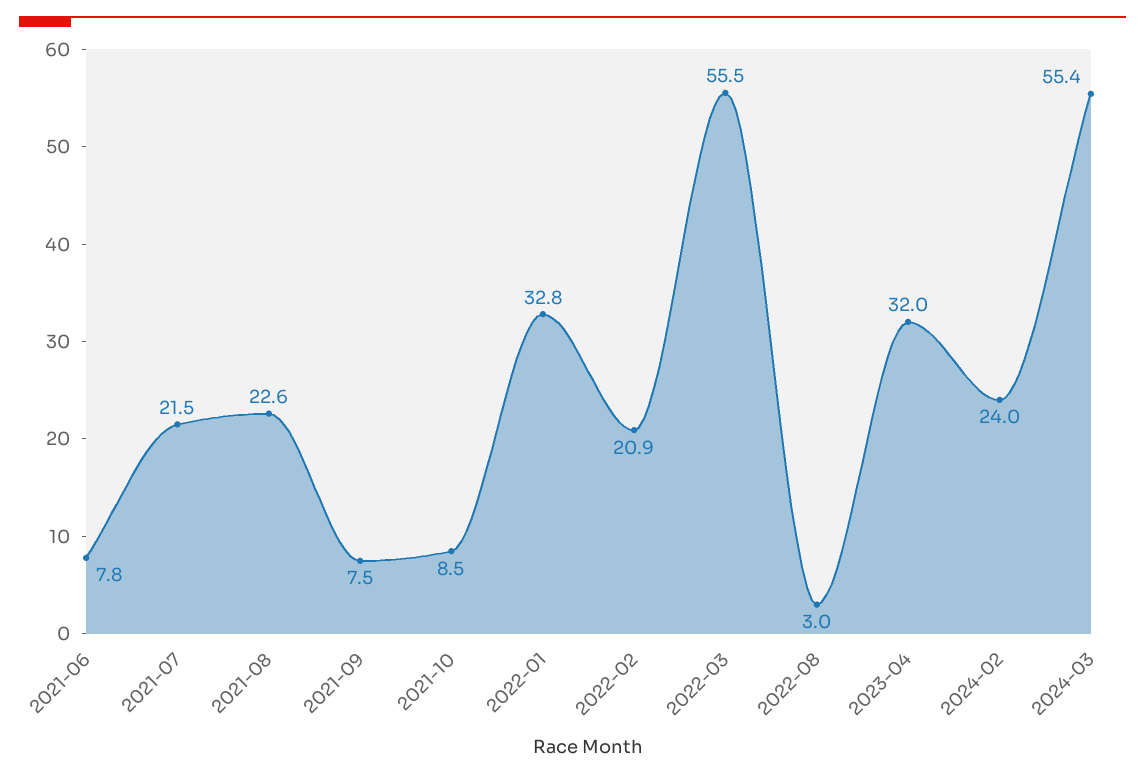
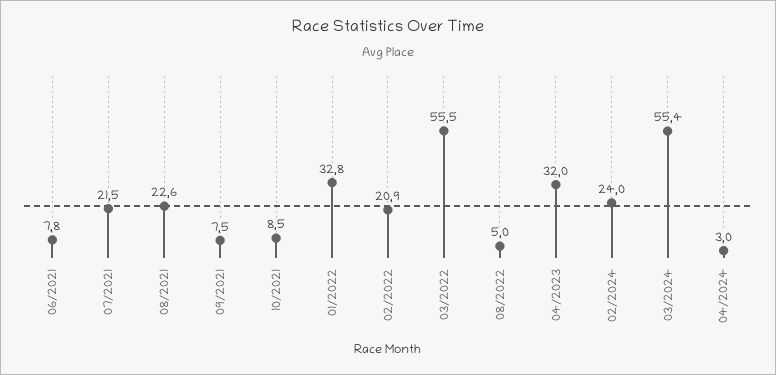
2022-08: 3 -> 5
04/2024: none -> 3

